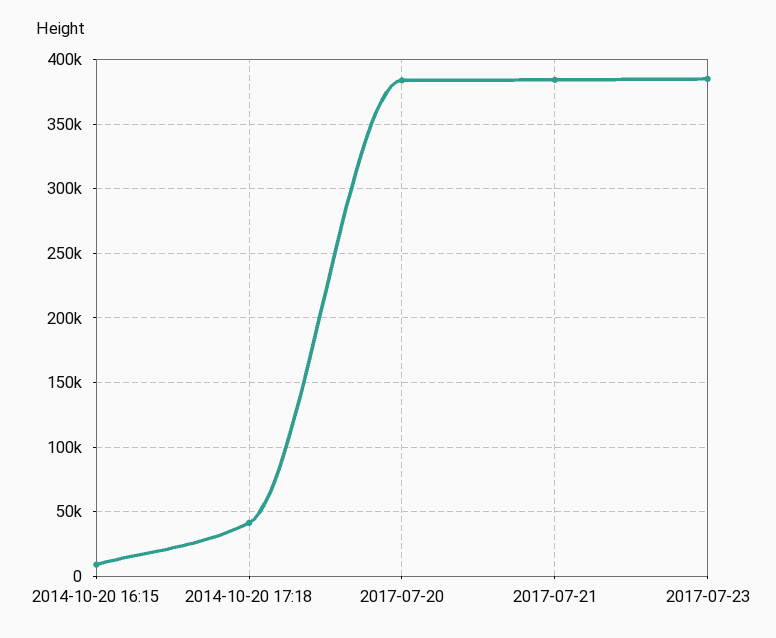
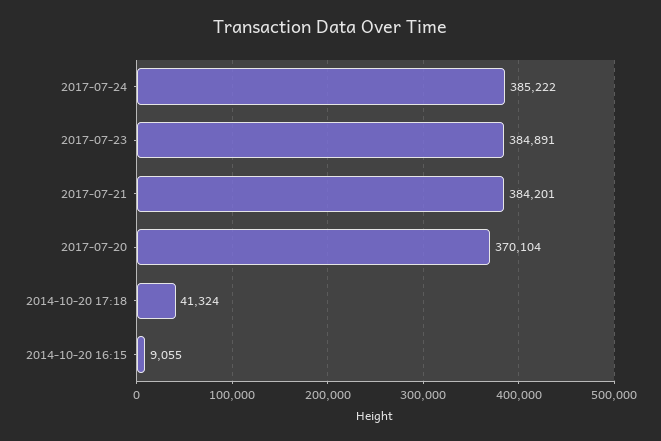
2017-07-20: 385000 -> 370104
2017-07-24: none -> 385222

